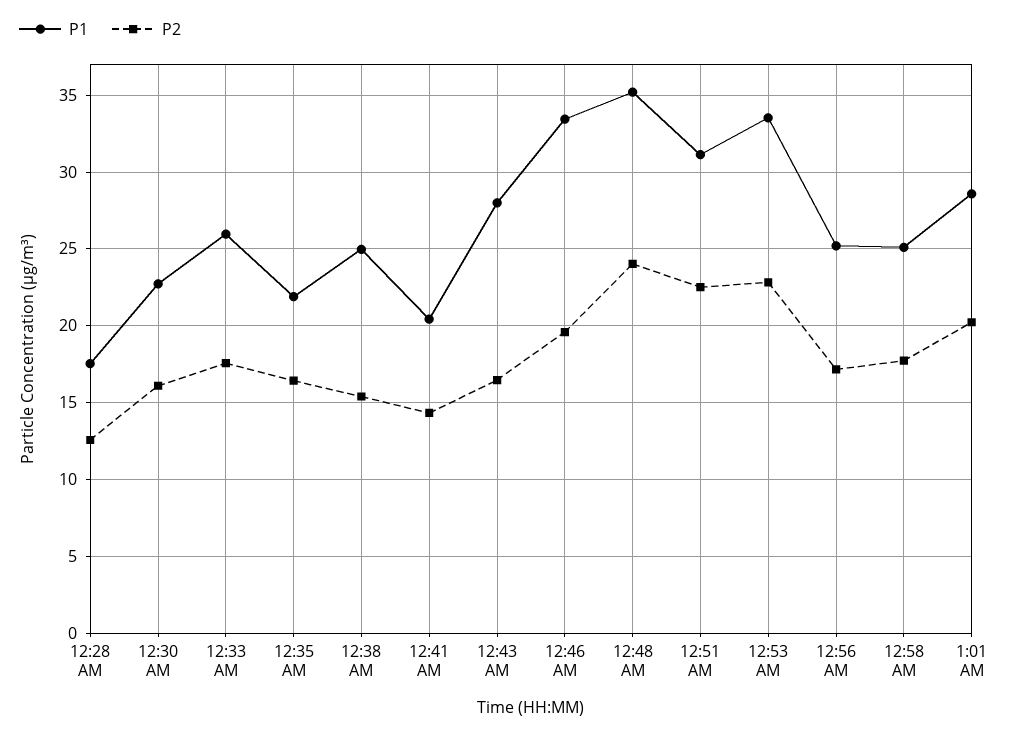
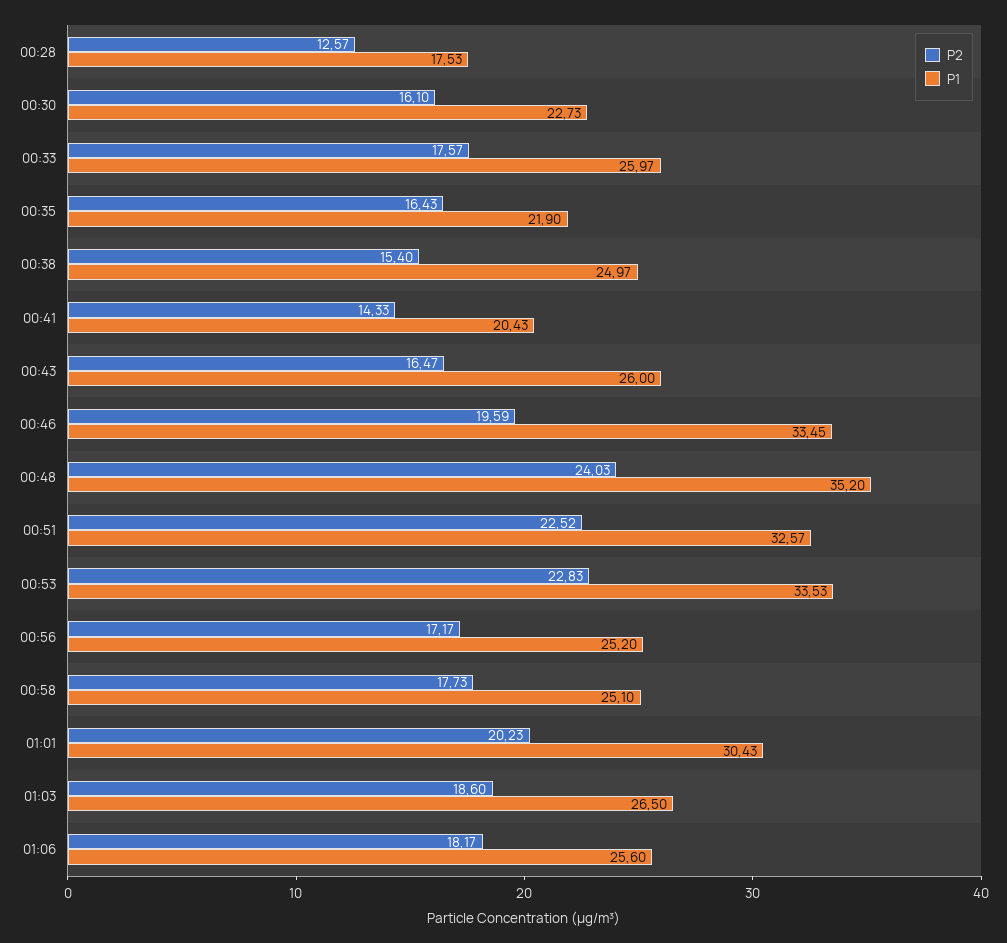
P1, 12:43 AM: 28 -> 26
P1, 12:51 AM: 31 -> 32.57
P1, 1:01 AM: 28.5 -> 30.43
P2, 01:03: none -> 18.6
P1, 01:03: none -> 26.5
P2, 01:06: none -> 18.17
P1, 01:06: none -> 25.6

